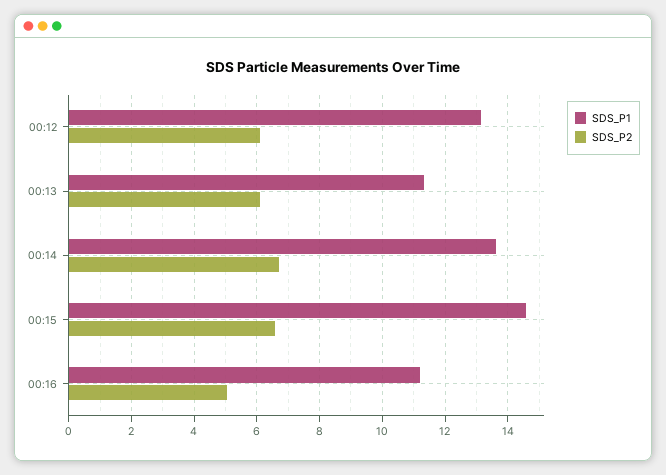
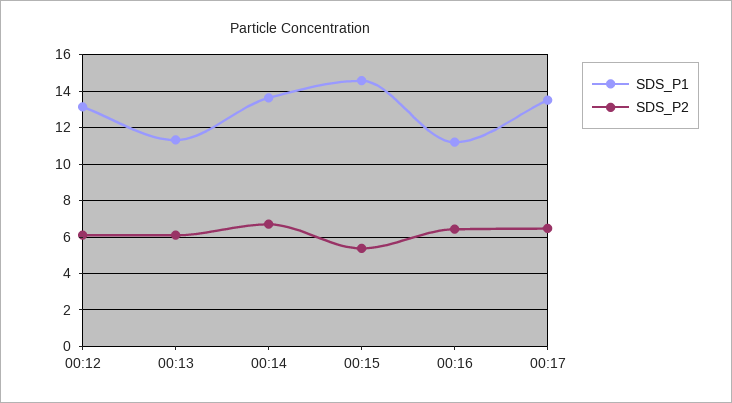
SDS_P2, 00:15: 6.6 -> 5.5
SDS_P2, 00:16: 5 -> 6.5
SDS_P1, 00:17: none -> 13.5
SDS_P2, 00:17: none -> 6.5

